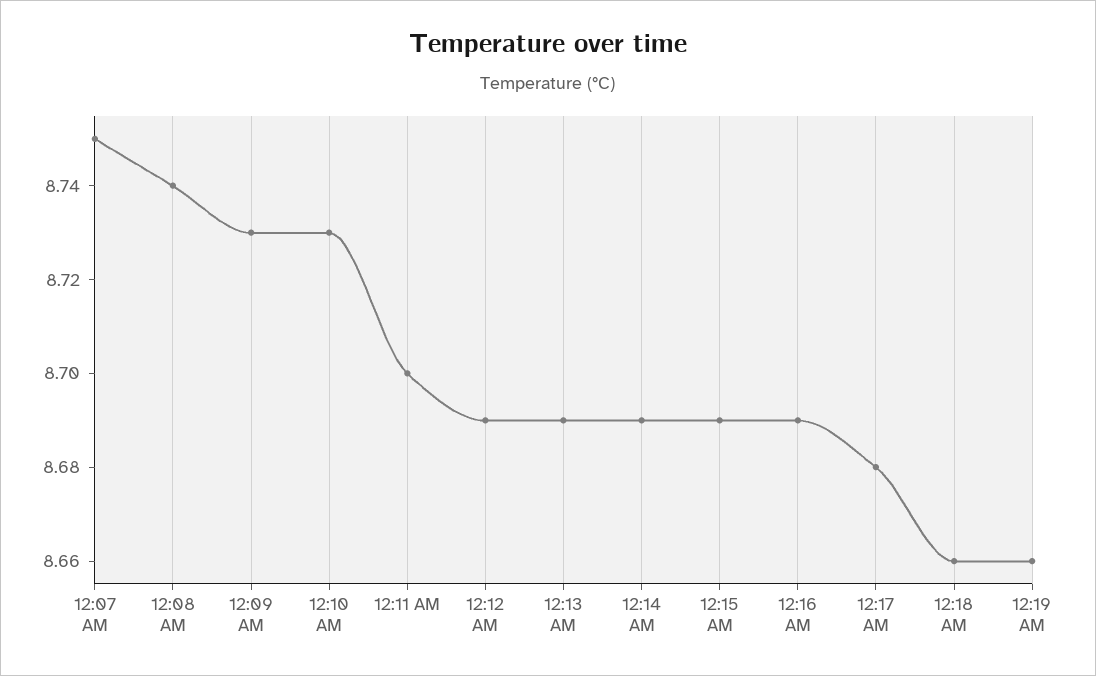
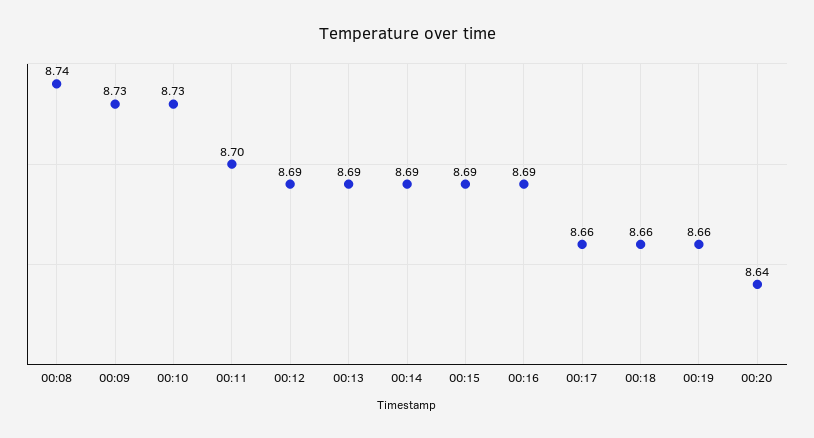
12:07 AM: 8.75 -> none
12:17 AM: 8.68 -> 8.66
00:20: none -> 8.64

